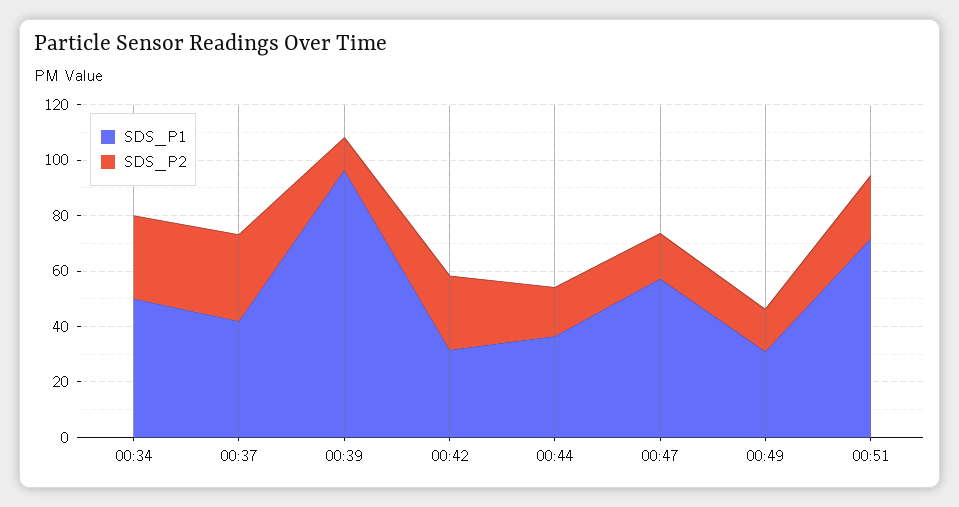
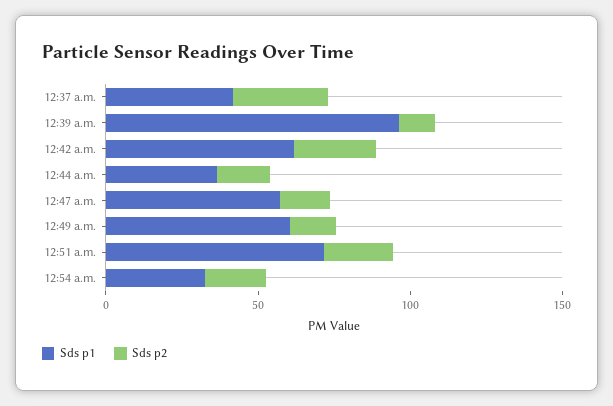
SDS_P1, 00:34: 50 -> none
SDS_P2, 00:34: 30 -> none
SDS_P1, 00:42: 30 -> 60
SDS_P1, 00:49: 30 -> 60
SDS_P1, 12:54 a.m.: none -> 30
SDS_P2, 12:54 a.m.: none -> 20

